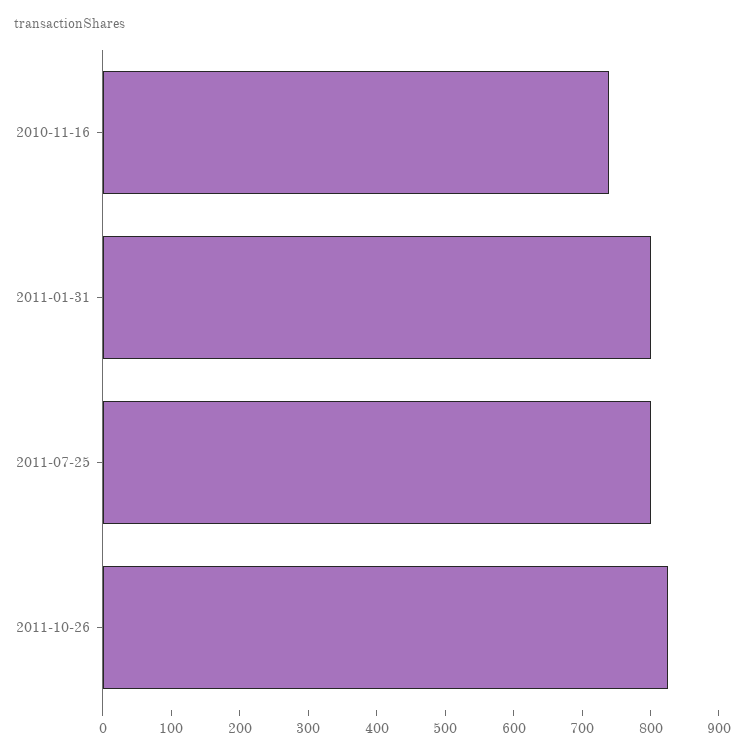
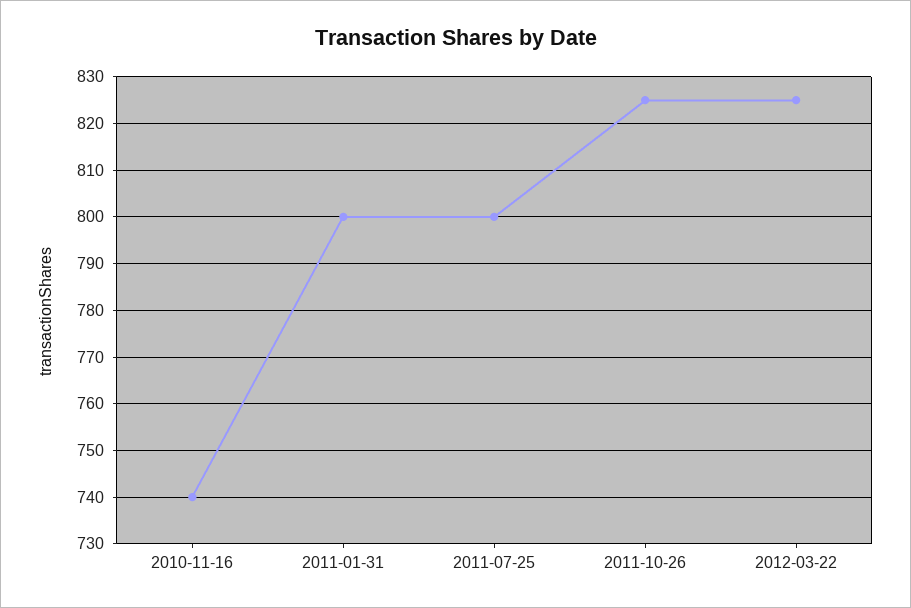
2012-03-22: none -> 825

